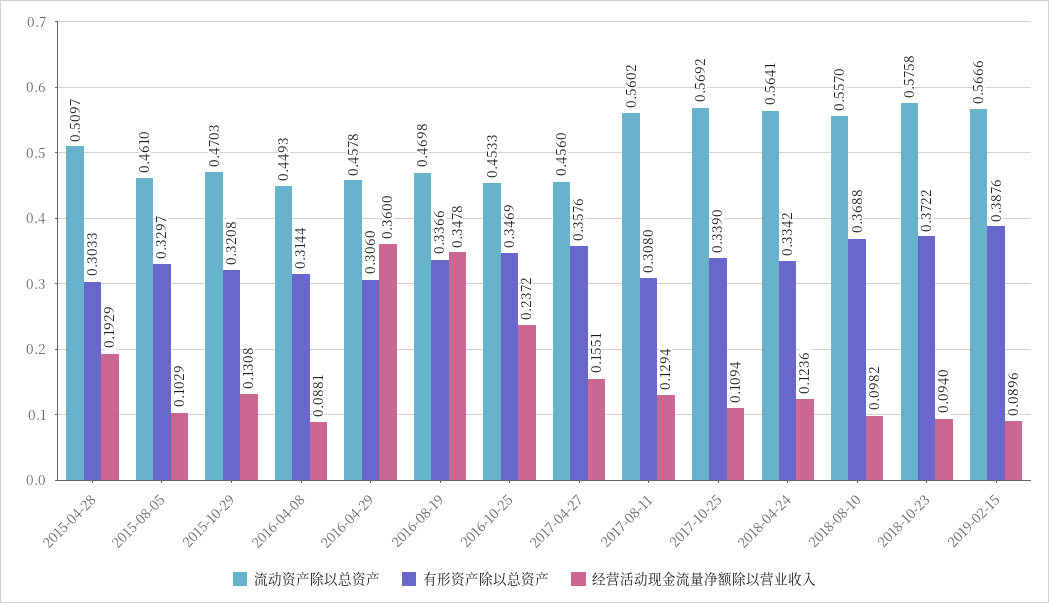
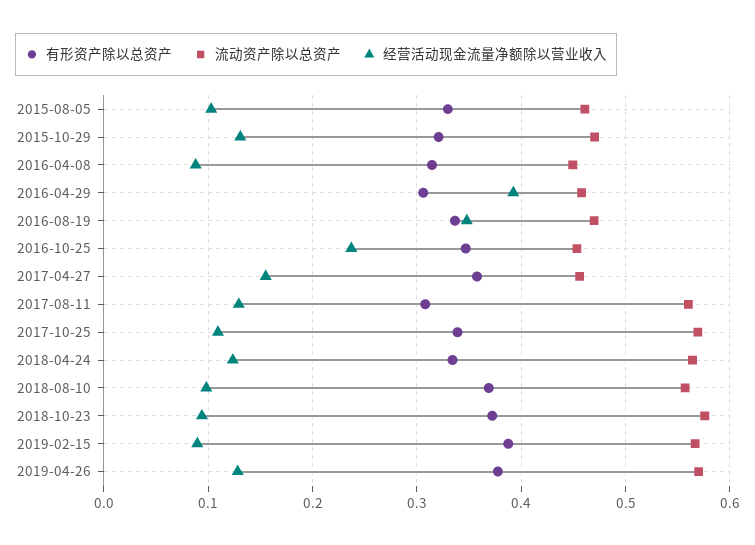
流动资产除以总资产, 2015-04-28: 0.5097 -> none
有形资产除以总资产, 2015-04-28: 0.3033 -> none
经营活动现金流量净额除以营业收入, 2015-04-28: 0.1929 -> none
经营活动现金流量净额除以营业收入, 2016-04-29: 0.36 -> 0.39
有形资产除以总资产, 2019-04-26: none -> 0.38
流动资产除以总资产, 2019-04-26: none -> 0.57
经营活动现金流量净额除以营业收入, 2019-04-26: none -> 0.13

